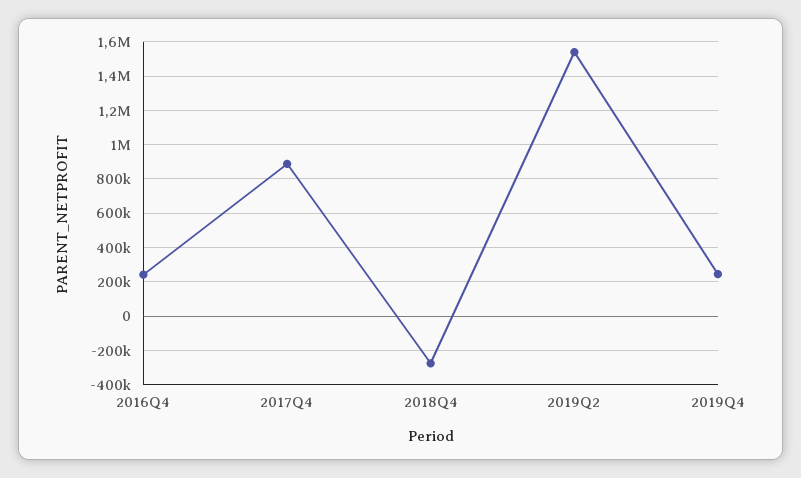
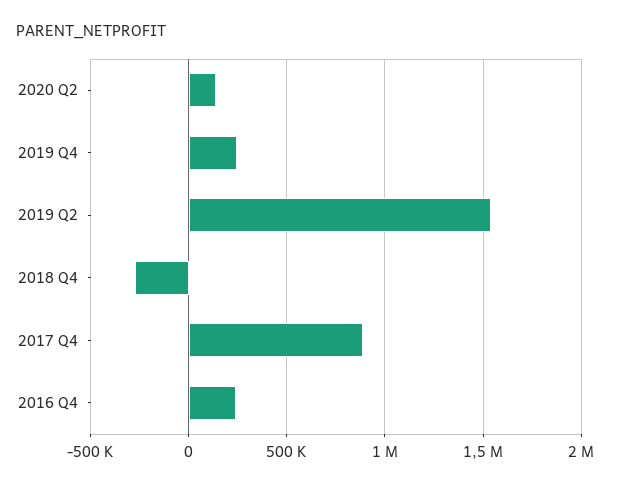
2020 Q2: none -> 150000

